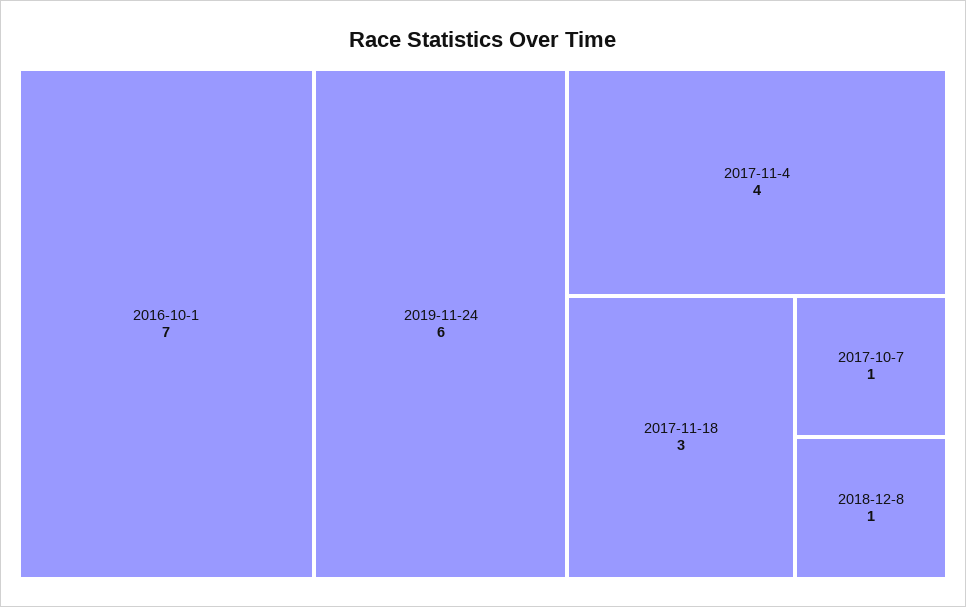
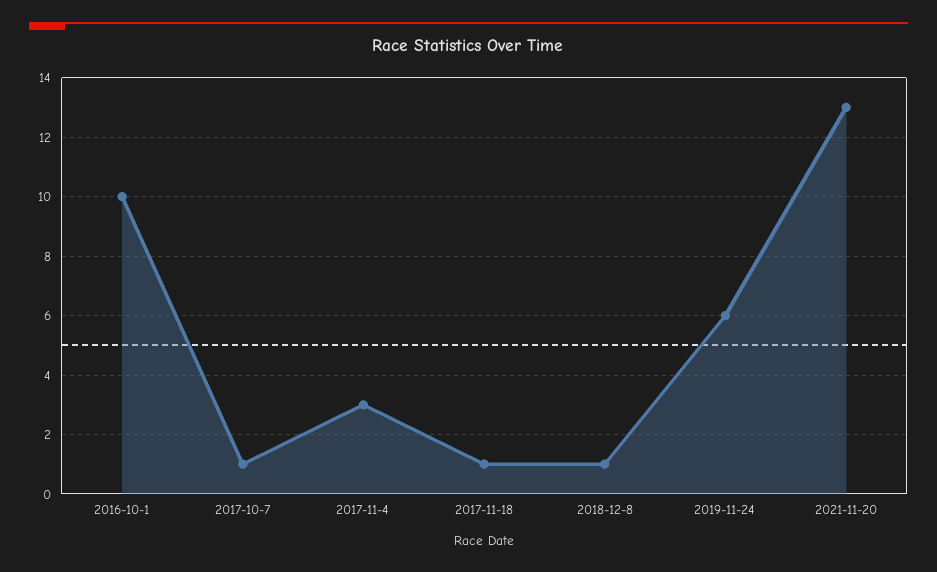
2016-10-1: 7 -> 10
2017-11-4: 4 -> 3
2017-11-18: 3 -> 1
2021-11-20: none -> 13

